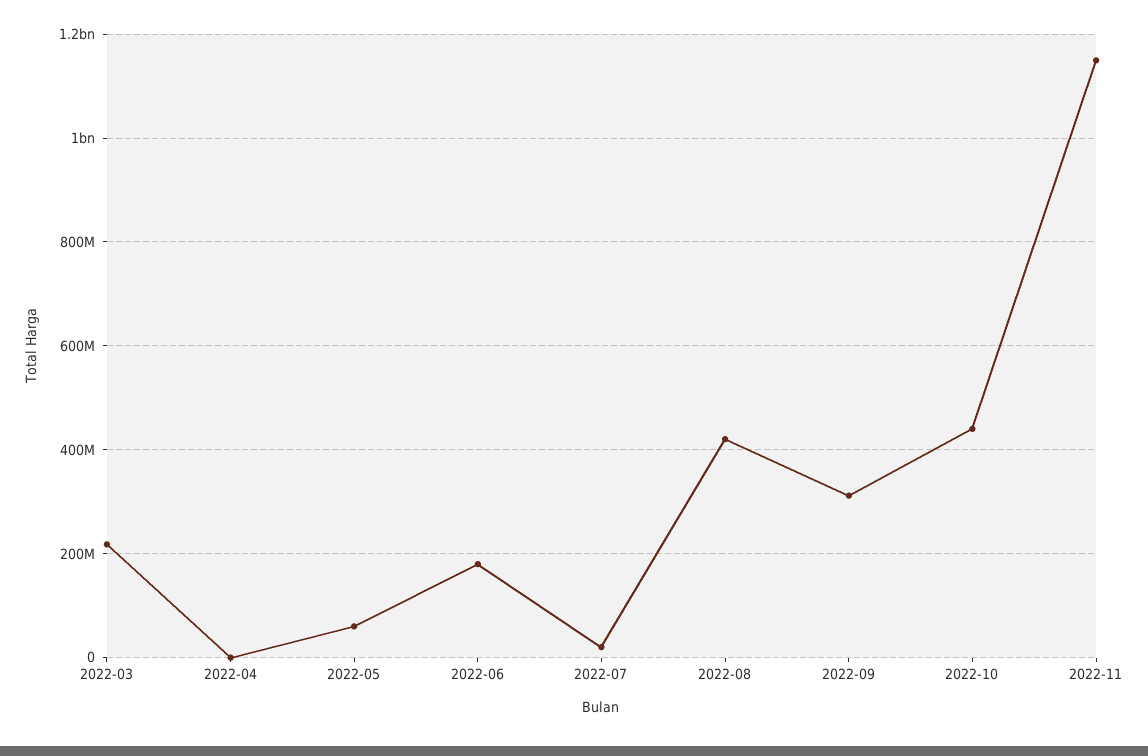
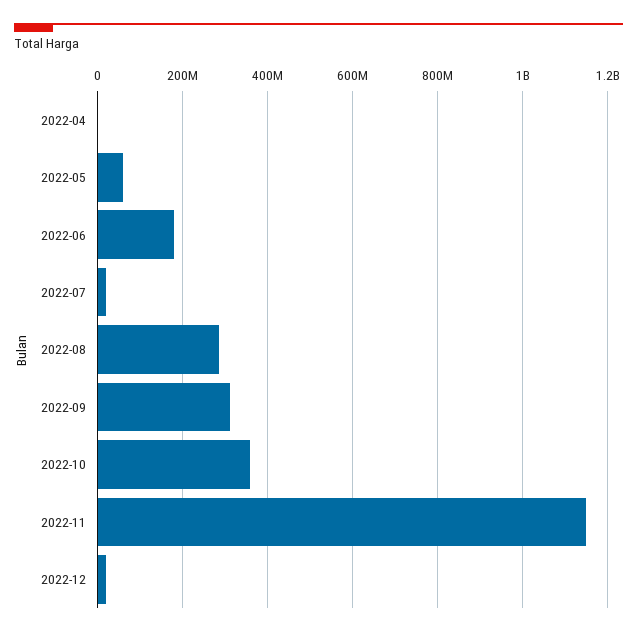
2022-03: 220000000 -> none
2022-08: 420000000 -> 280000000
2022-10: 440000000 -> 360000000
2022-12: none -> 20000000

